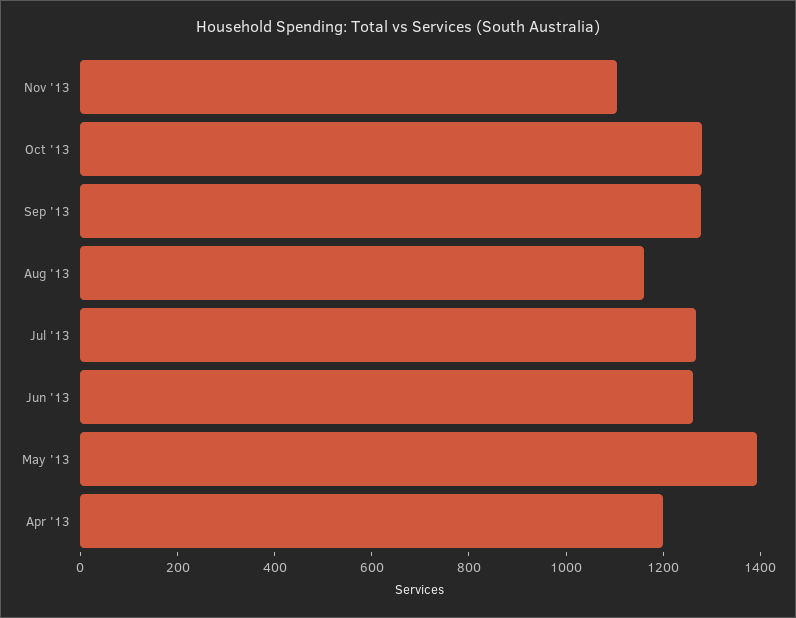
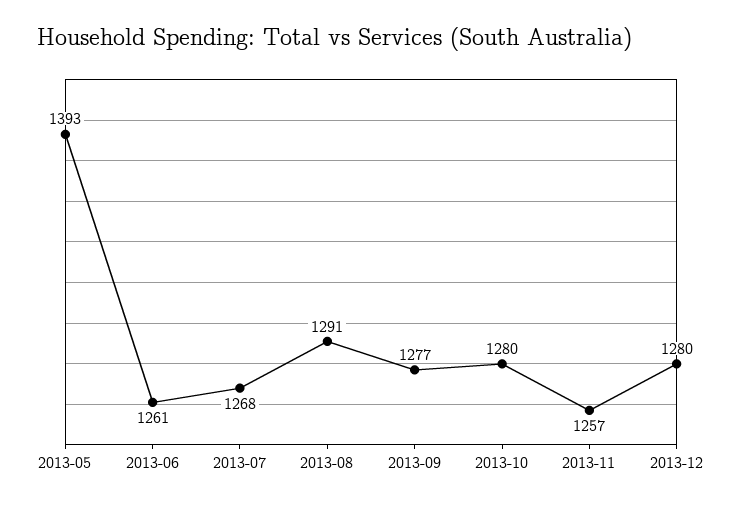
Nov '13: 1100 -> 1257
Aug '13: 1150 -> 1291
Apr '13: 1200 -> none
2013-12: none -> 1280

